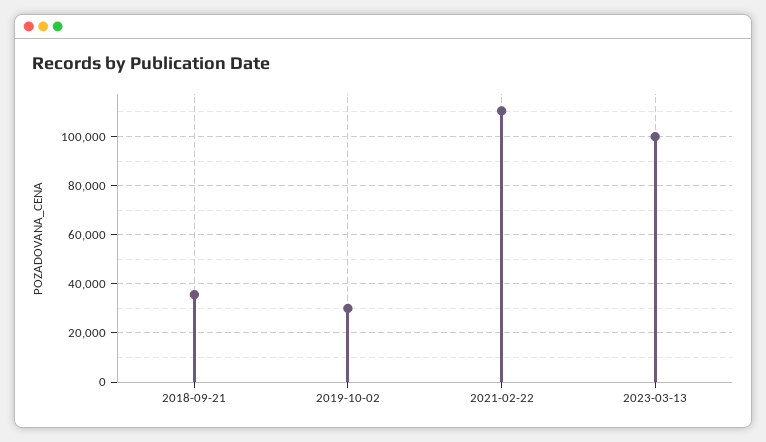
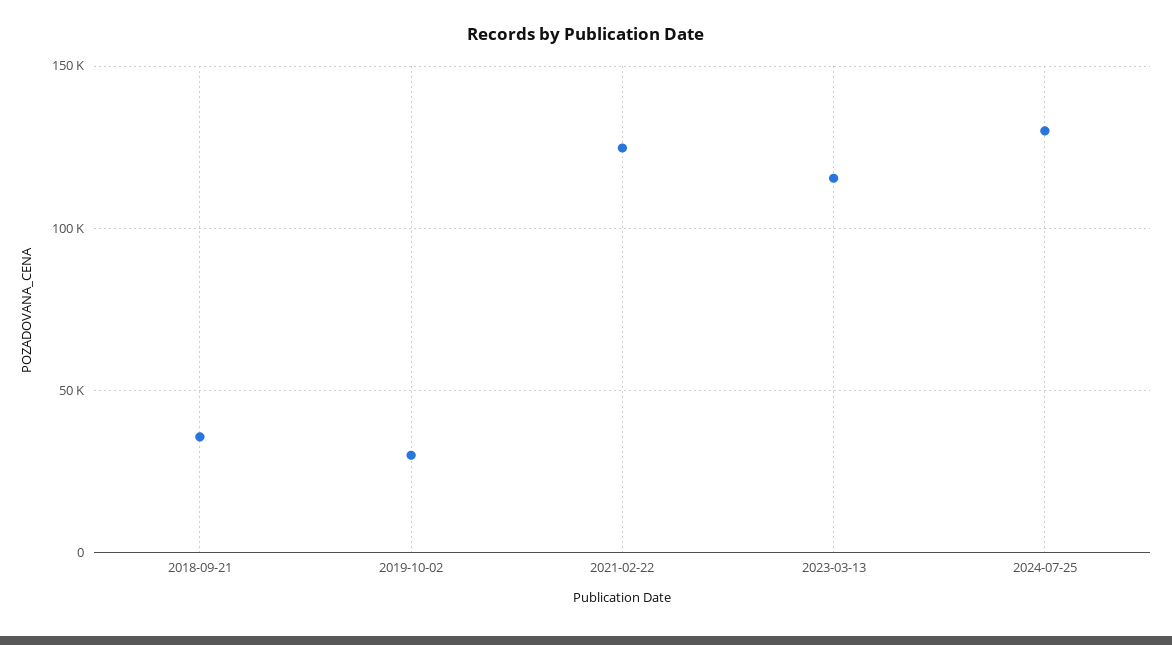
2021-02-22: 110000 -> 125000
2023-03-13: 100000 -> 115000
2024-07-25: none -> 130000

